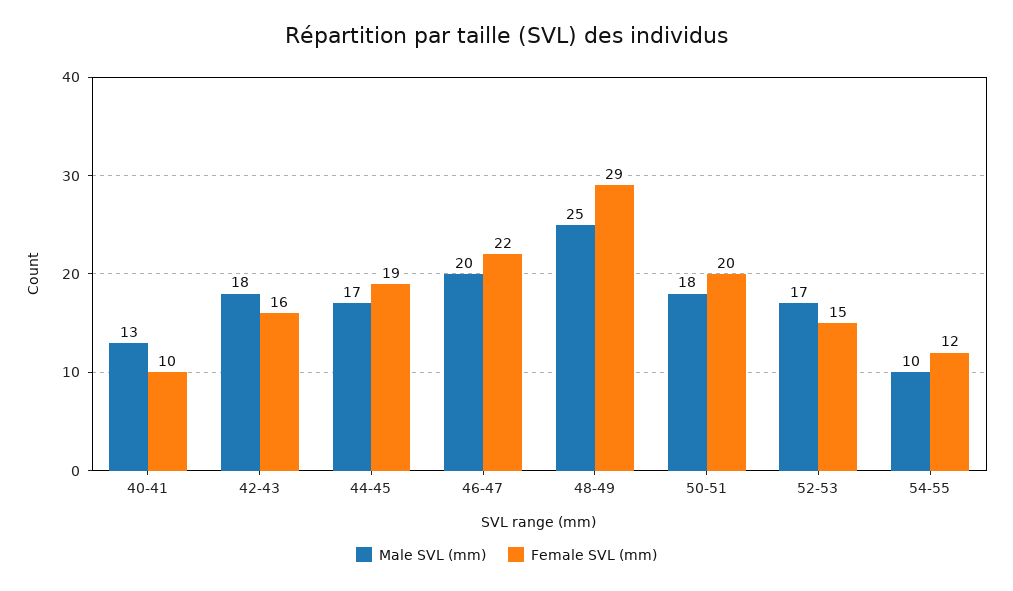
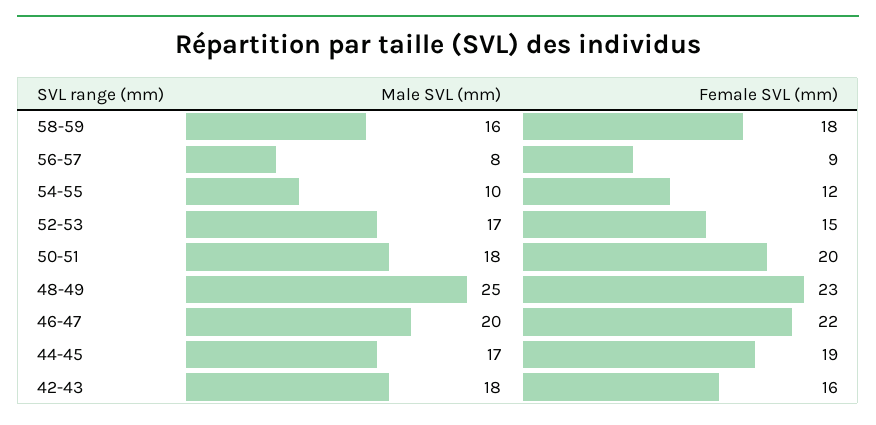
Male SVL (mm), 40-41: 13 -> none
Female SVL (mm), 40-41: 10 -> none
Female SVL (mm), 48-49: 29 -> 23
Male SVL (mm), 58-59: none -> 16
Female SVL (mm), 58-59: none -> 18
Male SVL (mm), 56-57: none -> 8
Female SVL (mm), 56-57: none -> 9

